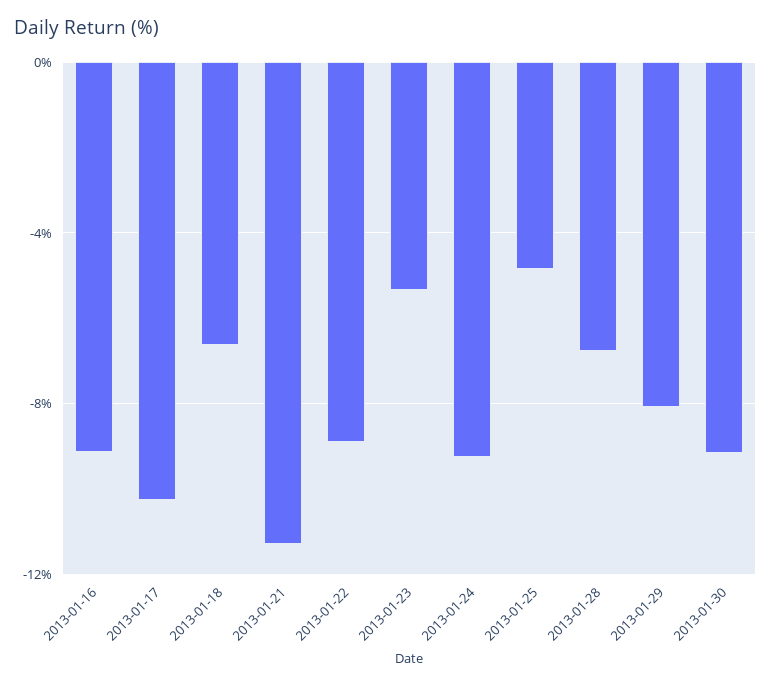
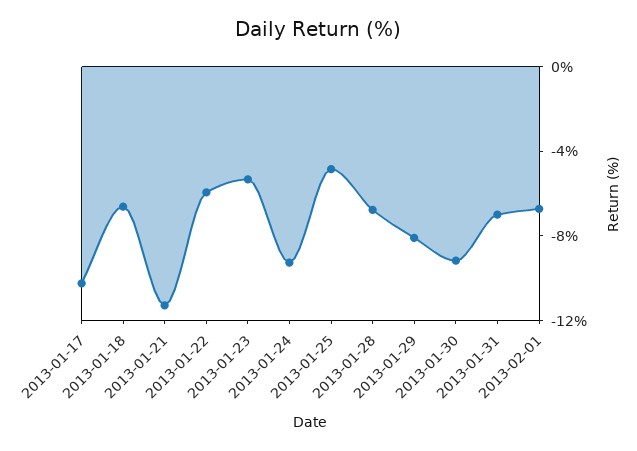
2013-01-16: -9 -> none
2013-01-22: -9 -> -6
2013-01-31: none -> -7
2013-02-01: none -> -7

